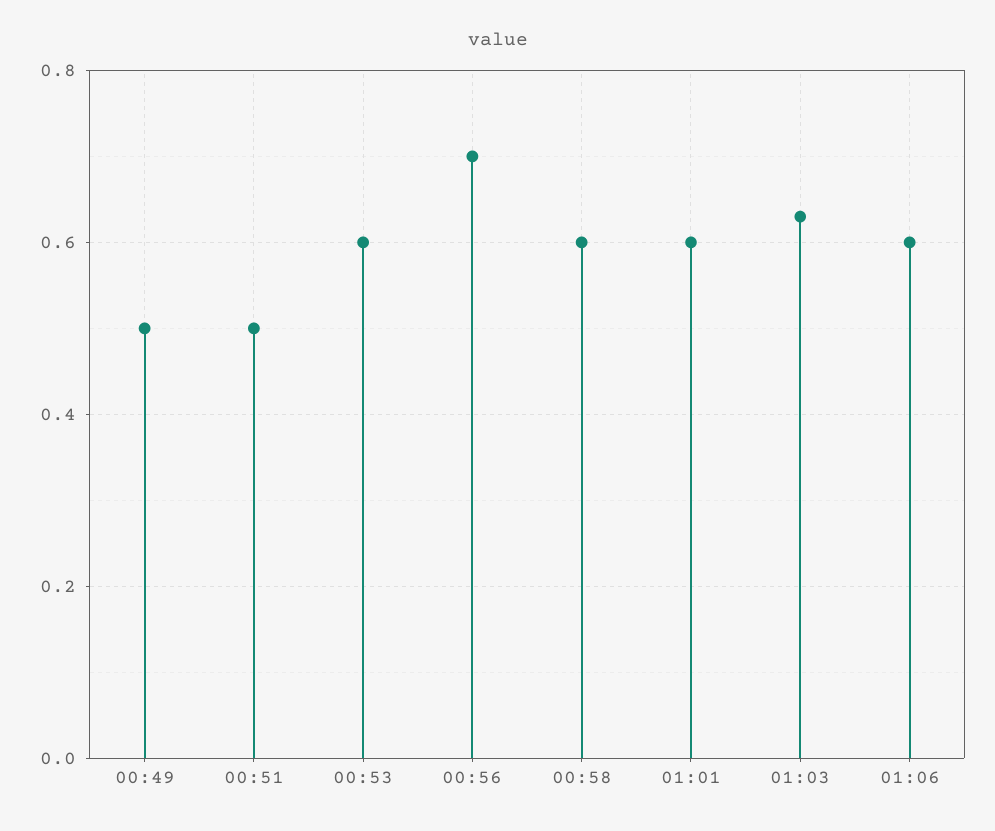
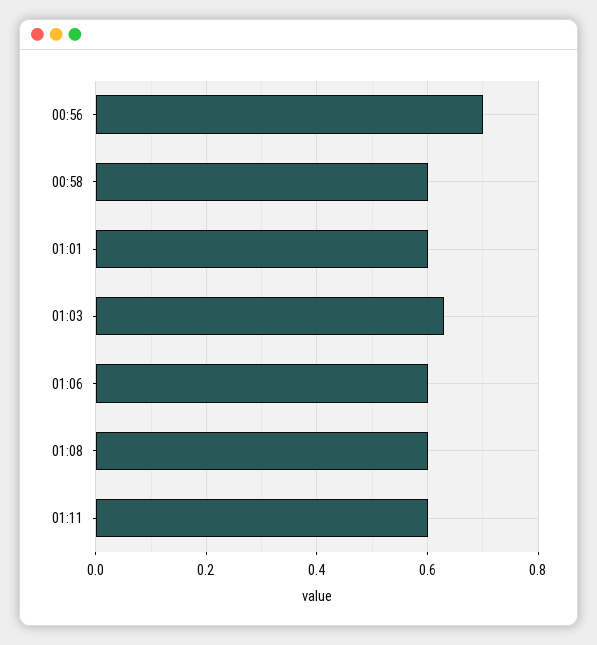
00:49: 0.5 -> none
00:51: 0.5 -> none
00:53: 0.6 -> none
01:08: none -> 0.6
01:11: none -> 0.6

